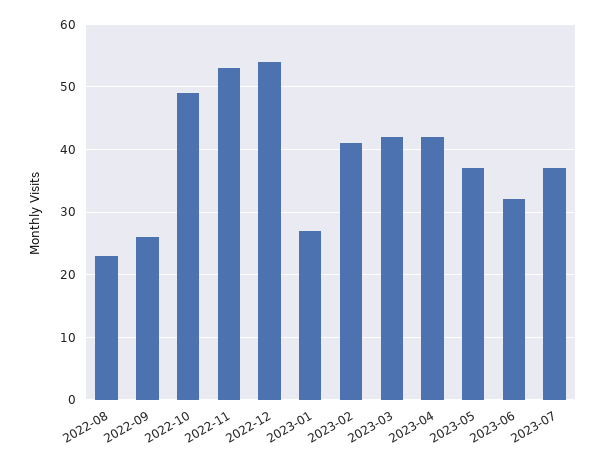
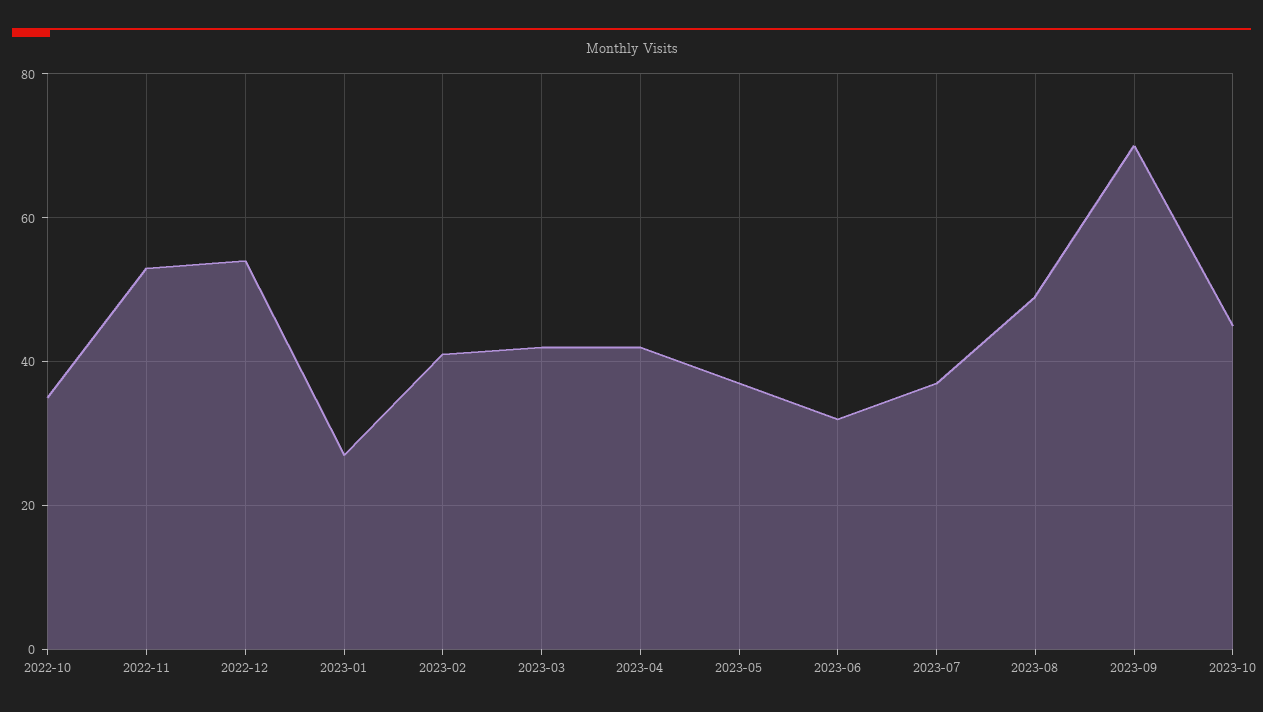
2022-08: 23 -> none
2022-09: 26 -> none
2022-10: 49 -> 35
2023-08: none -> 50
2023-09: none -> 70
2023-10: none -> 45

